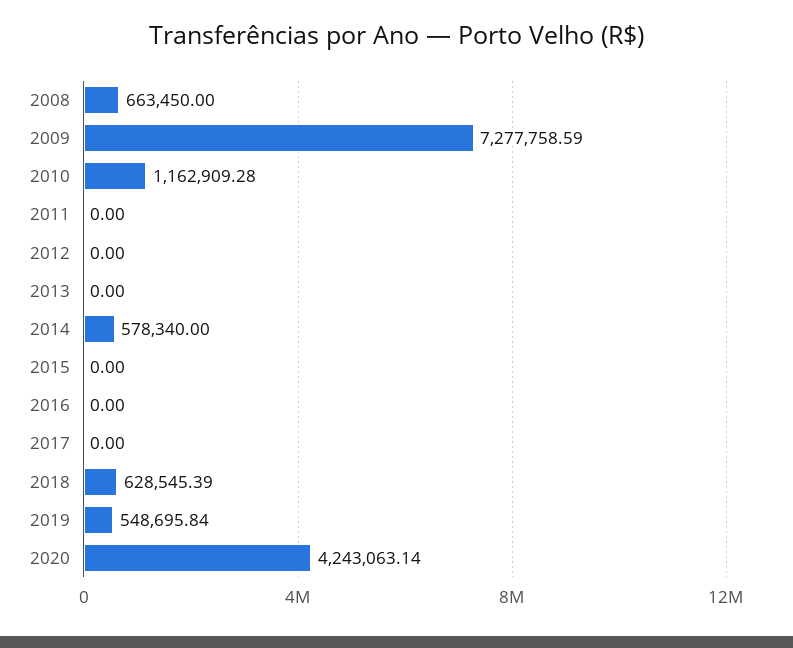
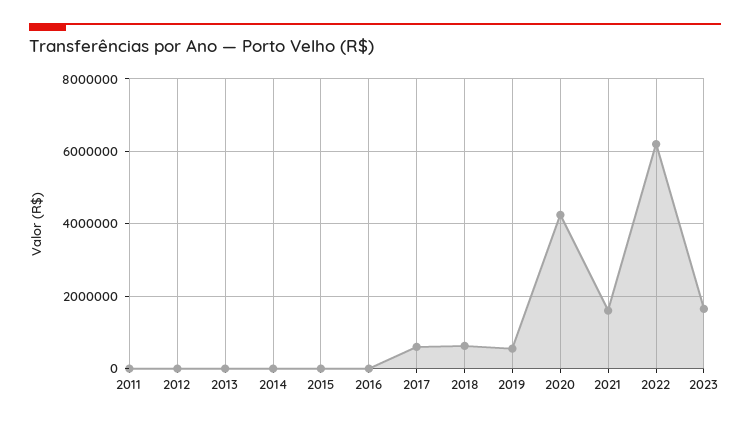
2008: 663450 -> none
2009: 7277758.59 -> none
2010: 1162909.28 -> none
2014: 578340 -> 0
2017: 0 -> 600000
2021: none -> 1600000
2022: none -> 6200000
2023: none -> 1600000

